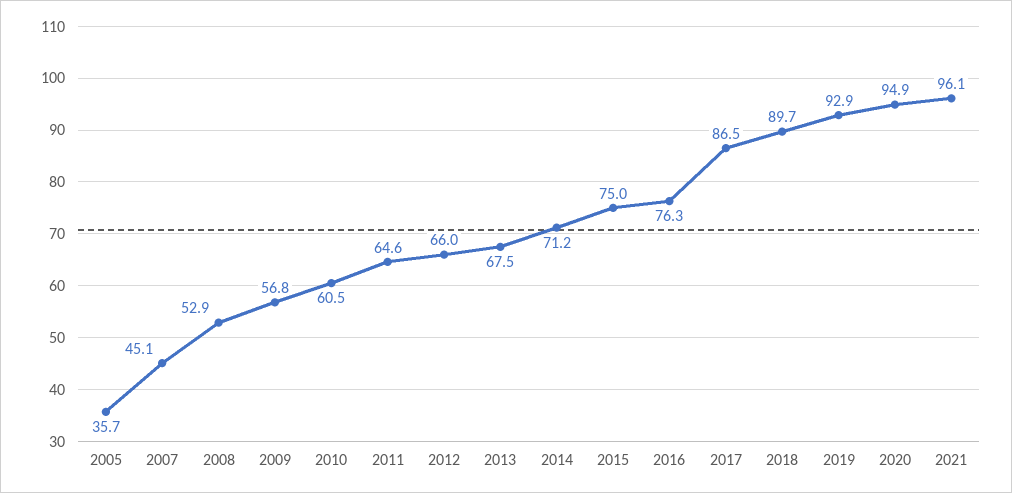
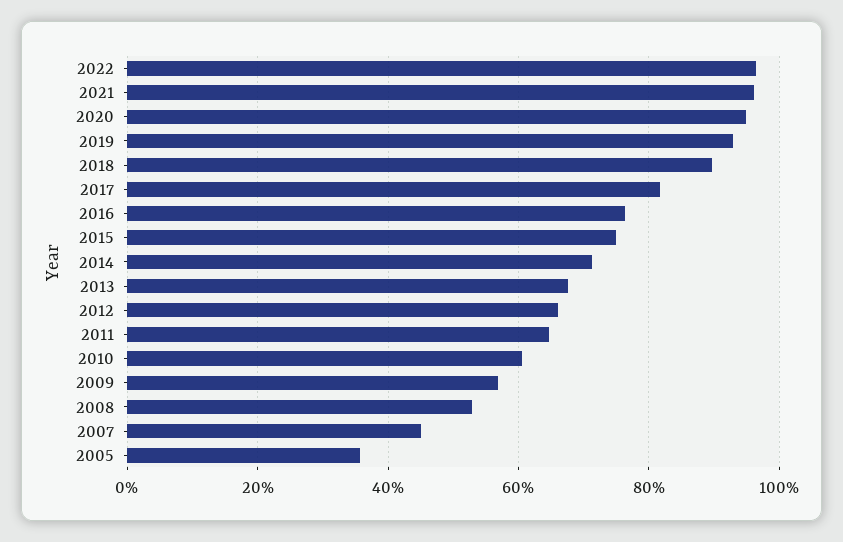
2017: 86.5 -> 82
2022: none -> 96

